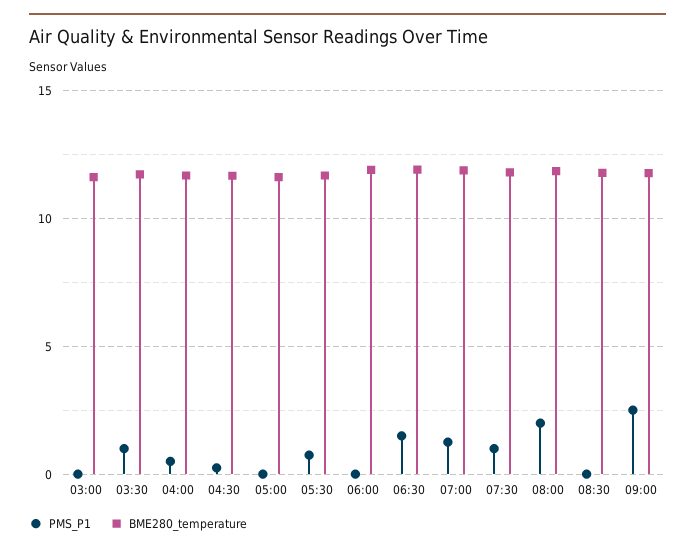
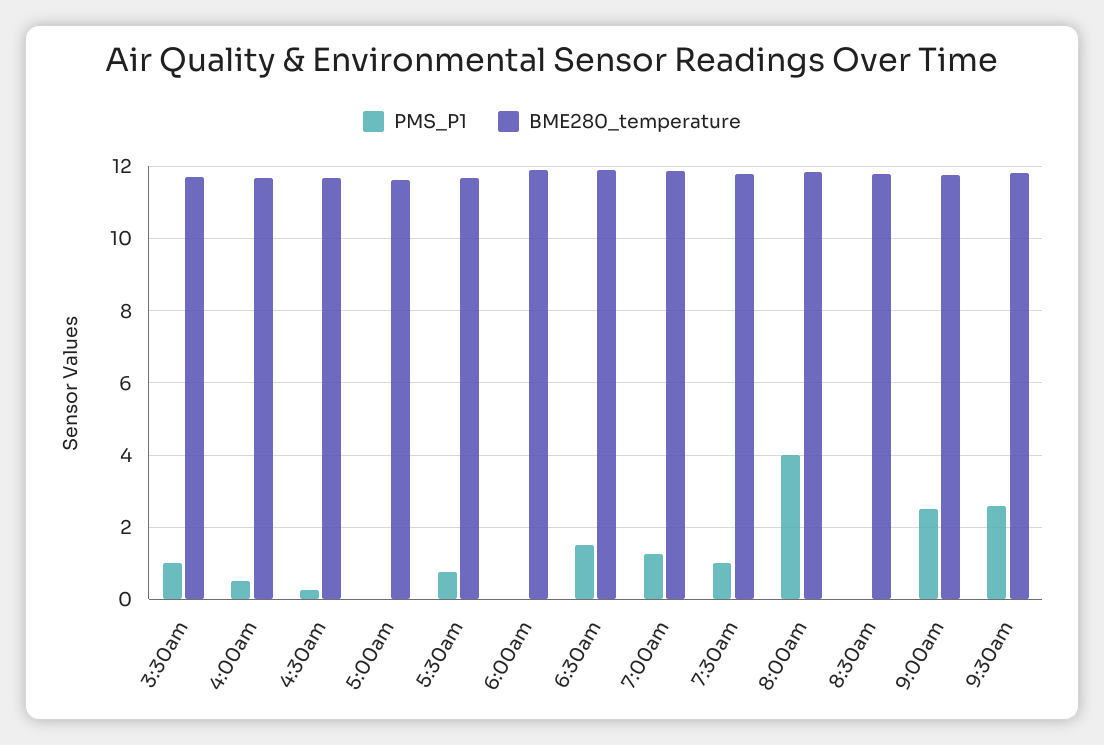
PMS_P1, 03:00: 0 -> none
BME280_temperature, 03:00: 11.5 -> none
PMS_P1, 08:00: 2 -> 4
PMS_P1, 9:30am: none -> 2.6
BME280_temperature, 9:30am: none -> 11.8

